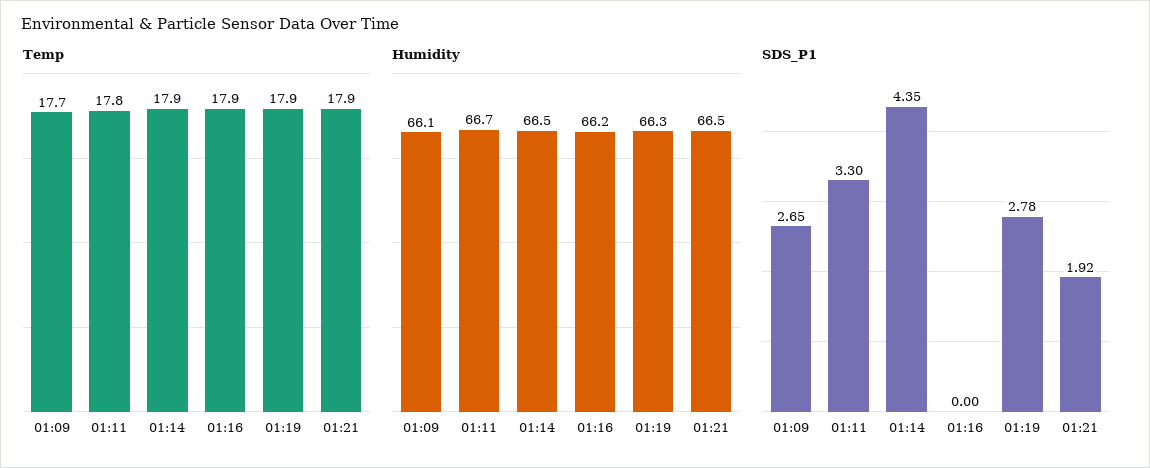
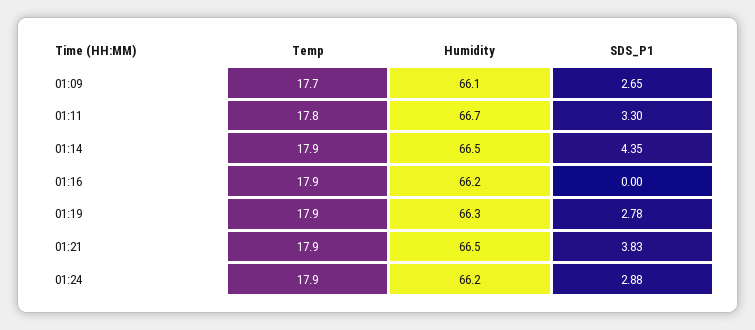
SDS_P1, 01:21: 1.92 -> 3.83
Temp, 01:24: none -> 17.9
Humidity, 01:24: none -> 66.2
SDS_P1, 01:24: none -> 2.88

